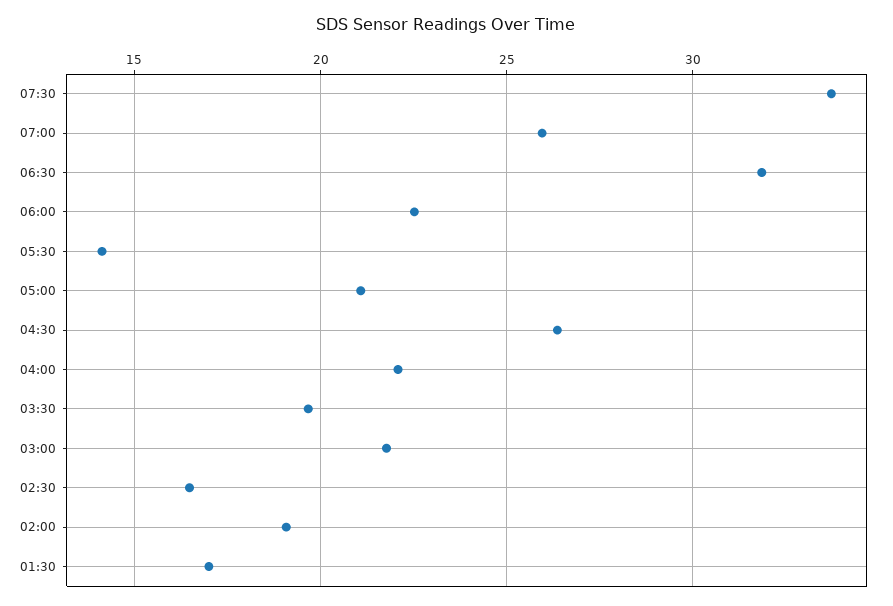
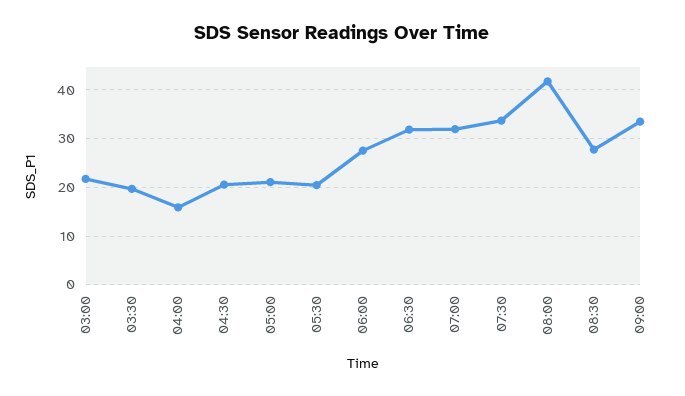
07:00: 26 -> 32
06:00: 22.5 -> 28
05:30: 14 -> 20
04:30: 26.5 -> 20
04:00: 22 -> 16
02:30: 16.5 -> none
02:00: 19 -> none
01:30: 17 -> none
08:00: none -> 42
08:30: none -> 28
09:00: none -> 34

